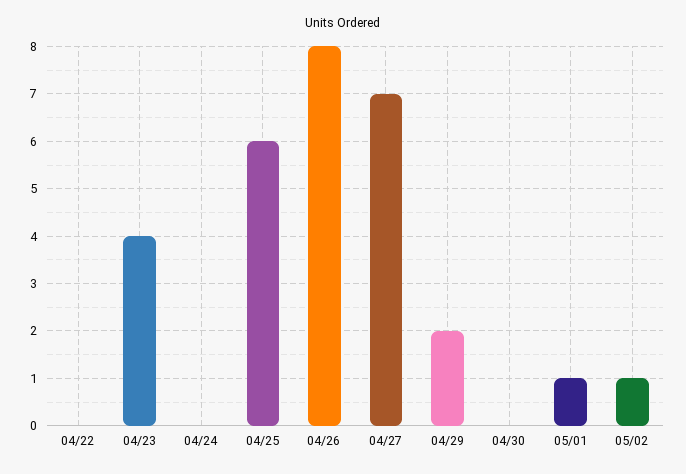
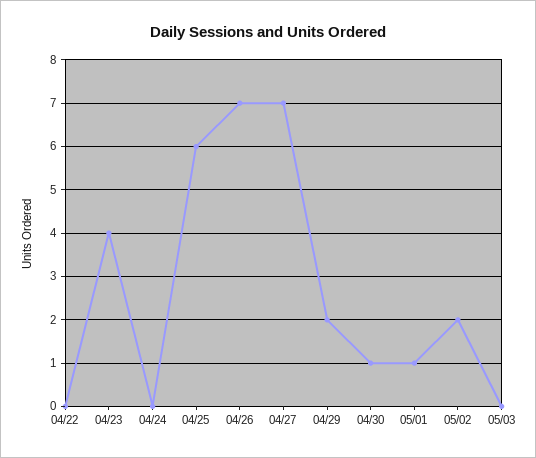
04/26: 8 -> 7
04/30: 0 -> 1
05/02: 1 -> 2
05/03: none -> 0

